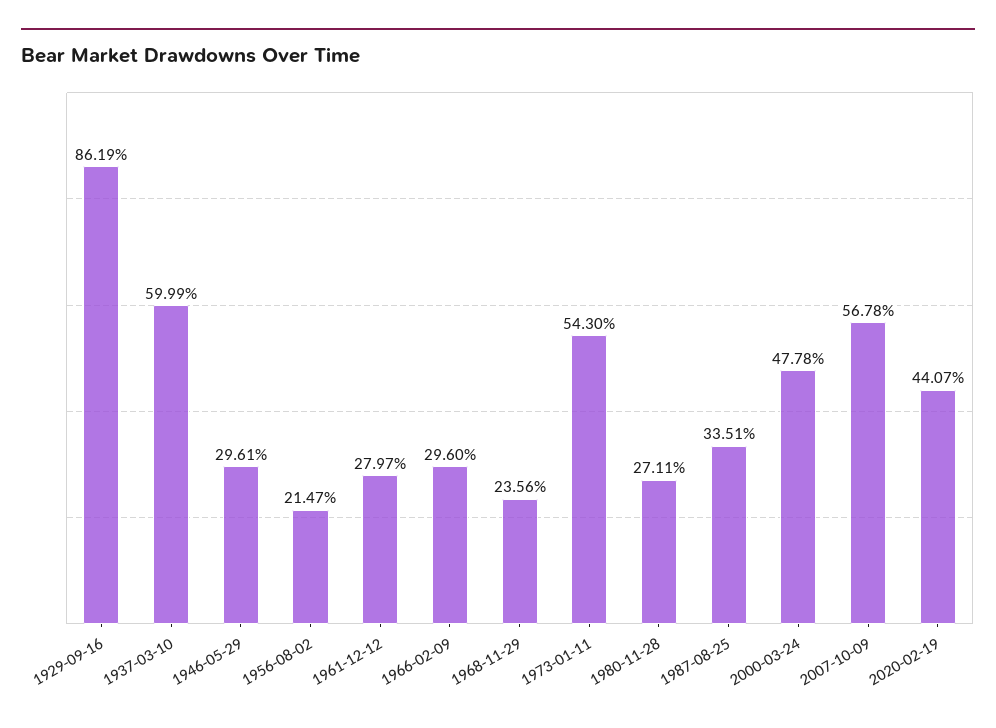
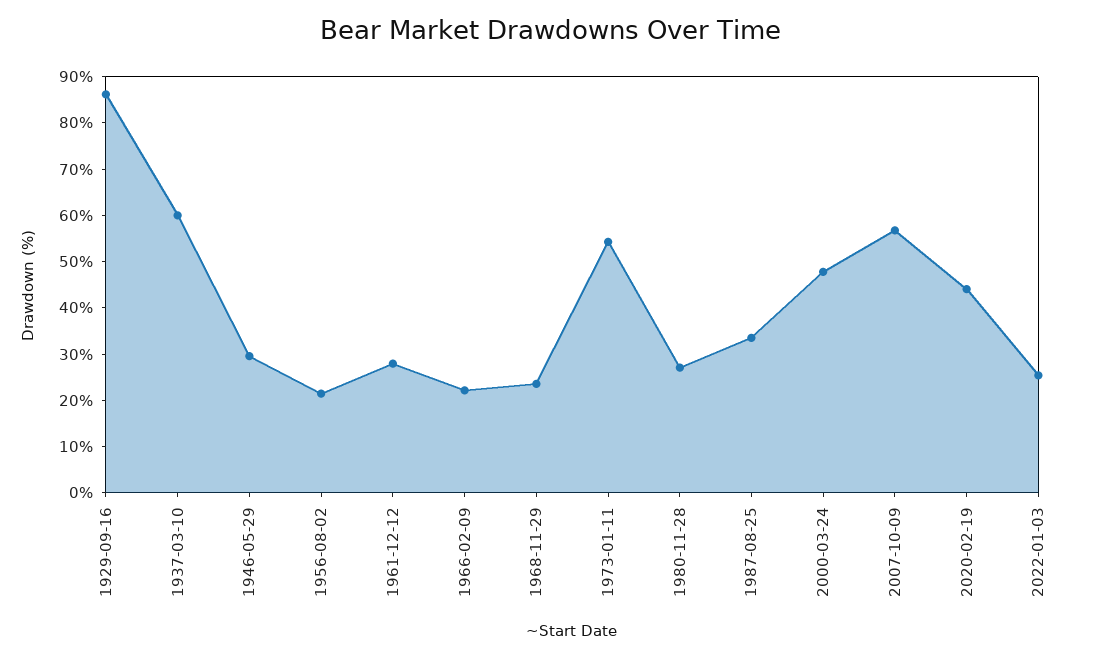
1966-02-09: 29.6 -> 22
2022-01-03: none -> 26

